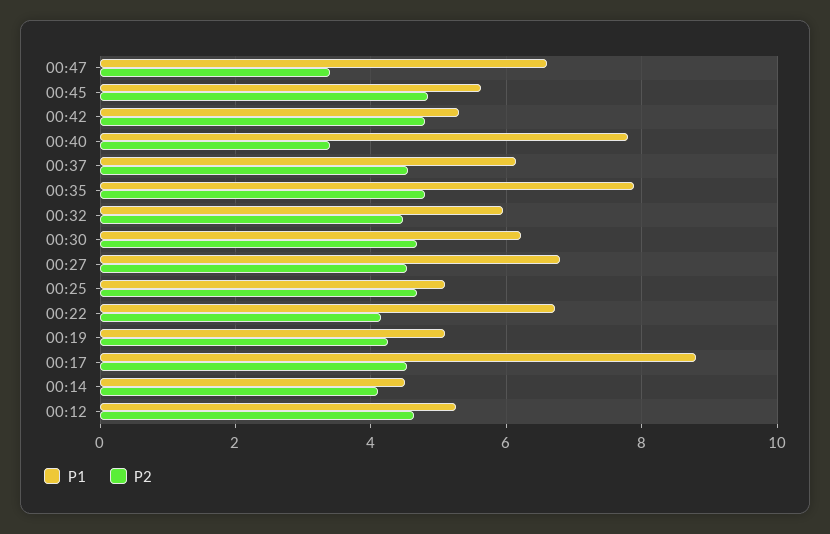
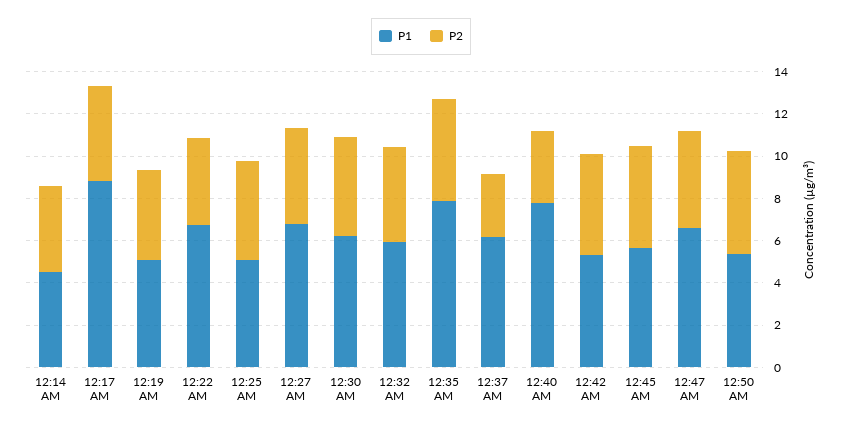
P2, 00:47: 3.4 -> 4.5
P2, 00:37: 4.6 -> 3
P1, 00:12: 5.2 -> none
P2, 00:12: 4.6 -> none
P1, 12:50 AM: none -> 5.5
P2, 12:50 AM: none -> 5

